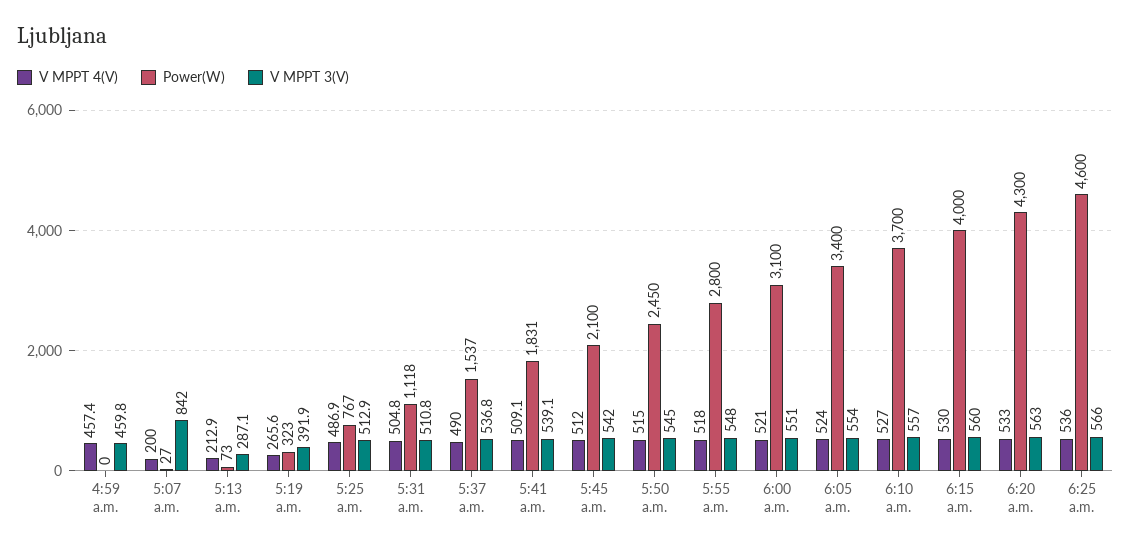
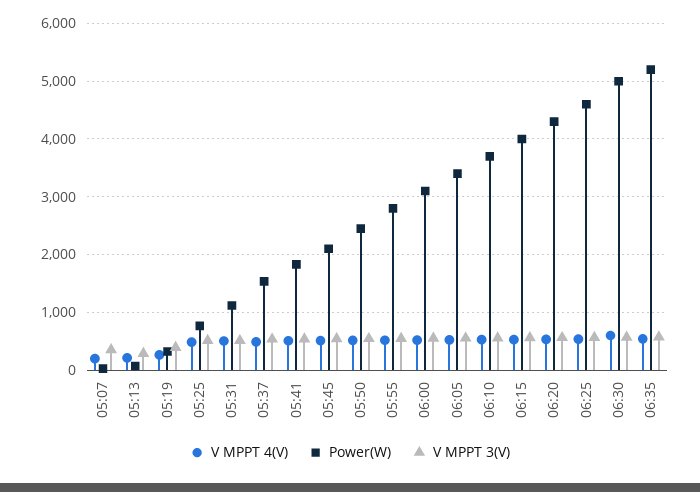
V MPPT 4(V), 4:59 a.m.: 457.4 -> none
Power(W), 4:59 a.m.: 0 -> none
V MPPT 3(V), 4:59 a.m.: 459.8 -> none
V MPPT 3(V), 5:07 a.m.: 842 -> 400
V MPPT 4(V), 06:30: none -> 600
Power(W), 06:30: none -> 5000
V MPPT 3(V), 06:30: none -> 600
V MPPT 4(V), 06:35: none -> 600
Power(W), 06:35: none -> 5200
V MPPT 3(V), 06:35: none -> 600

